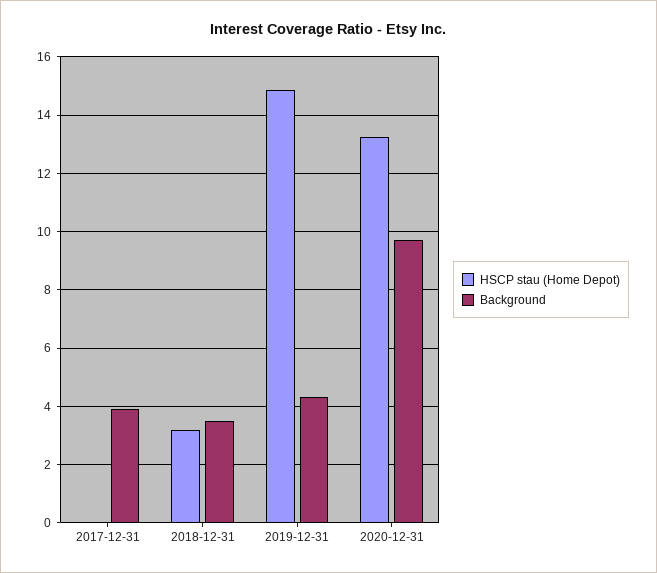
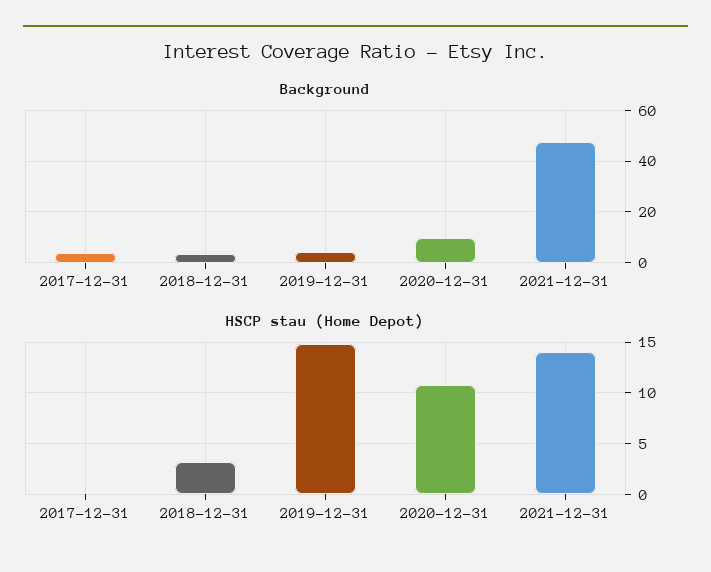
HSCP stau (Home Depot), 2020-12-31: 13.25 -> 11
Background, 2021-12-31: none -> 47.5
HSCP stau (Home Depot), 2021-12-31: none -> 14

